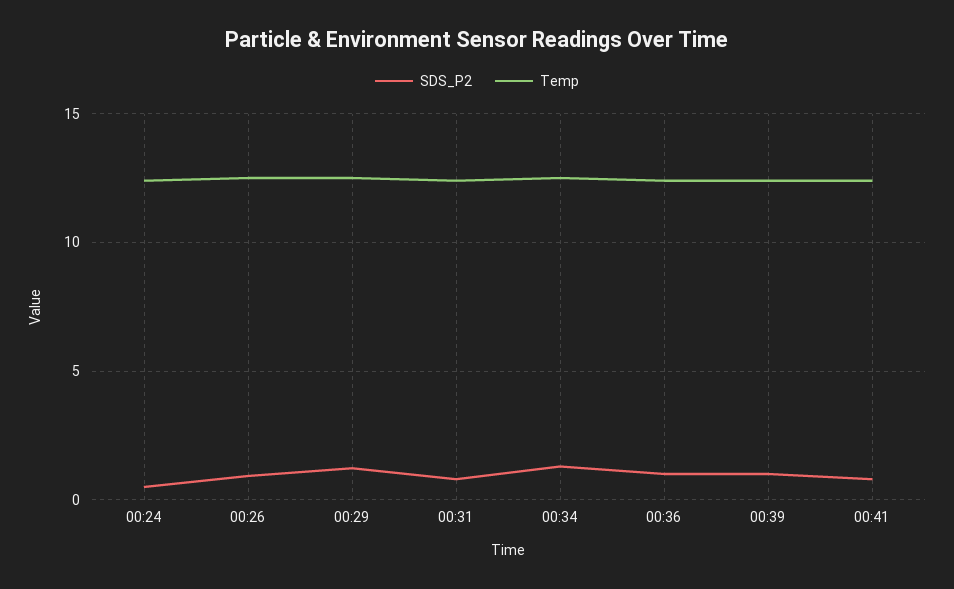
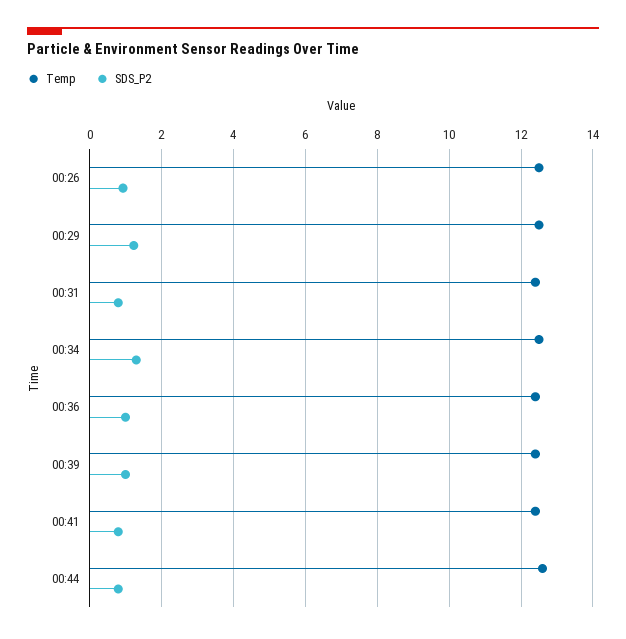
SDS_P2, 00:24: 0.5 -> none
Temp, 00:24: 12.5 -> none
Temp, 00:44: none -> 12.6
SDS_P2, 00:44: none -> 0.8

